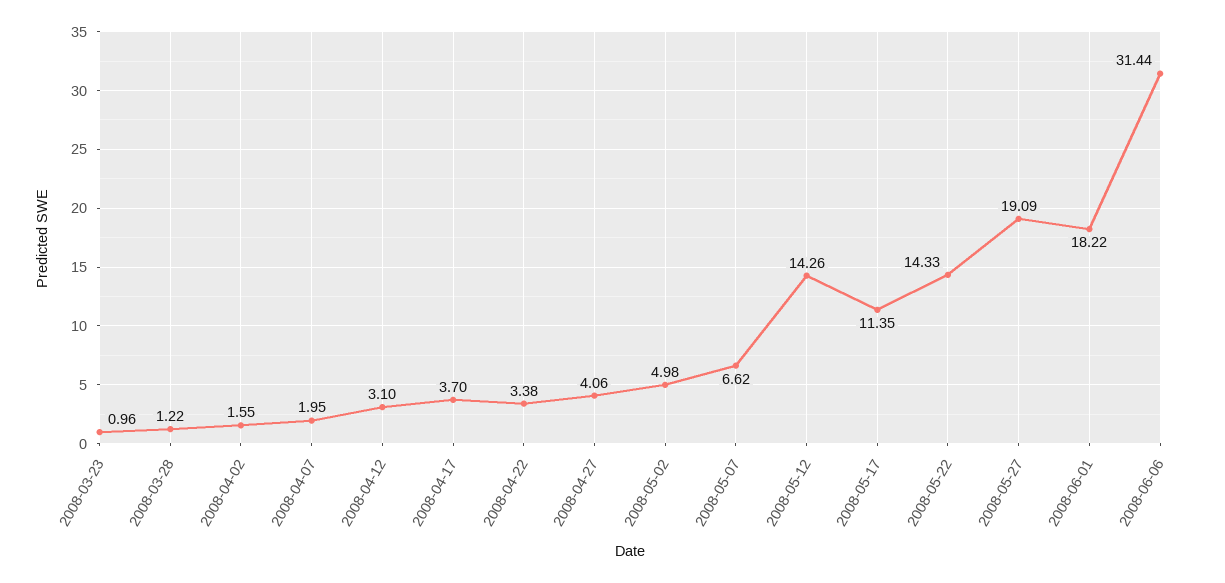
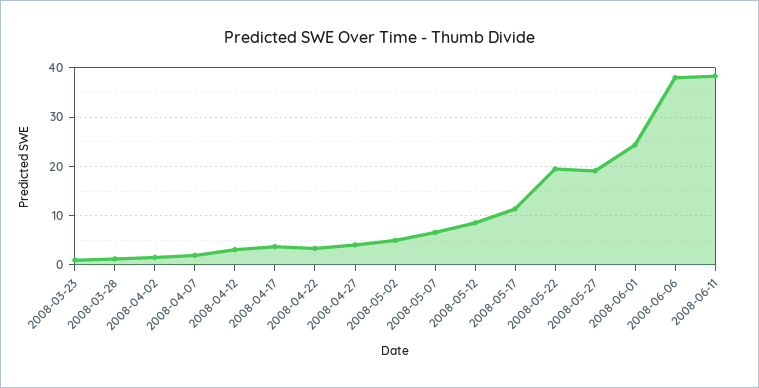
2008-05-12: 14.26 -> 8
2008-05-22: 14.33 -> 20
2008-06-01: 18.22 -> 24
2008-06-06: 31.44 -> 38
2008-06-11: none -> 38

